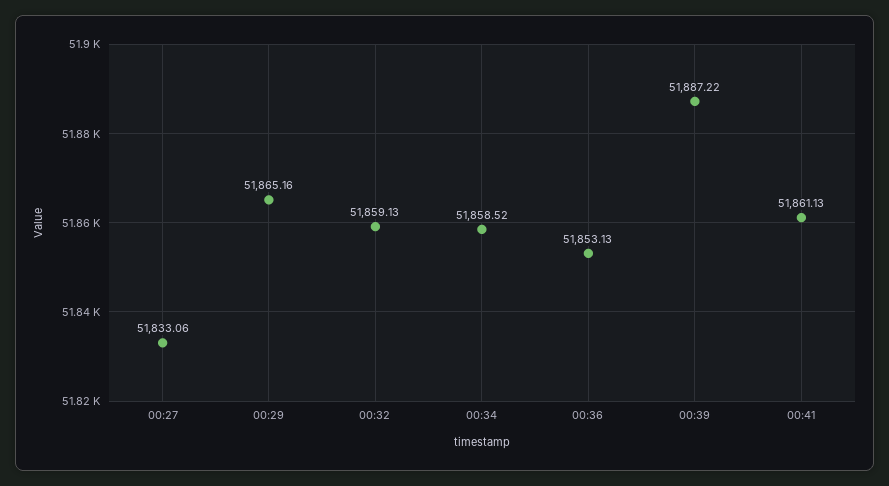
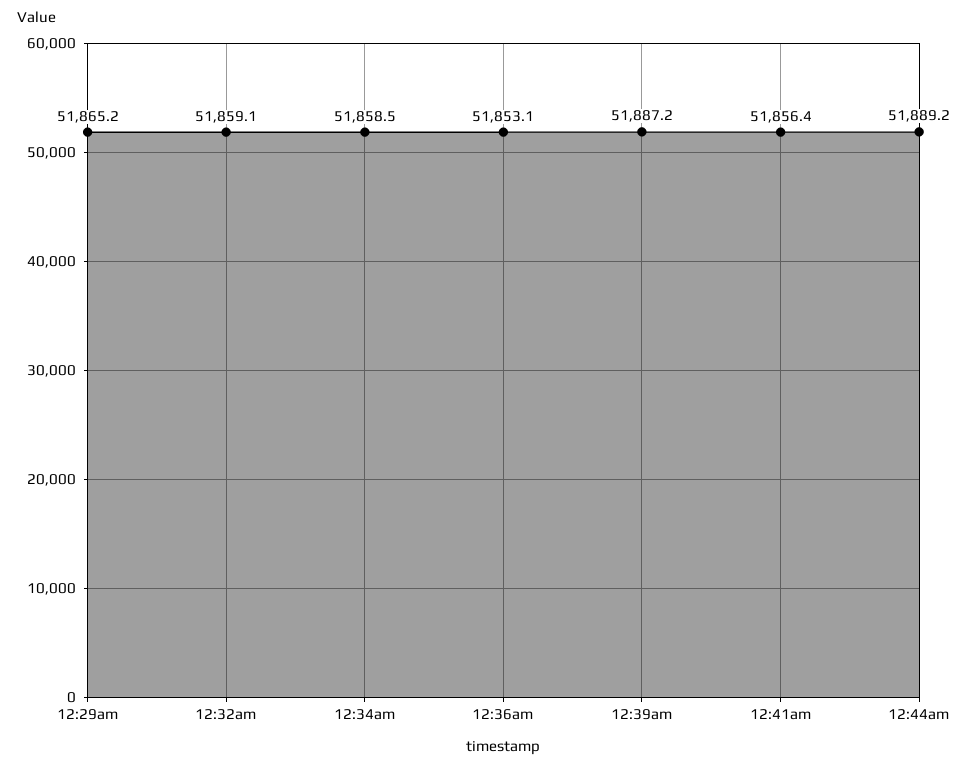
00:27: 51833.06 -> none
00:41: 51861.13 -> 51856.4
12:44am: none -> 51889.2

